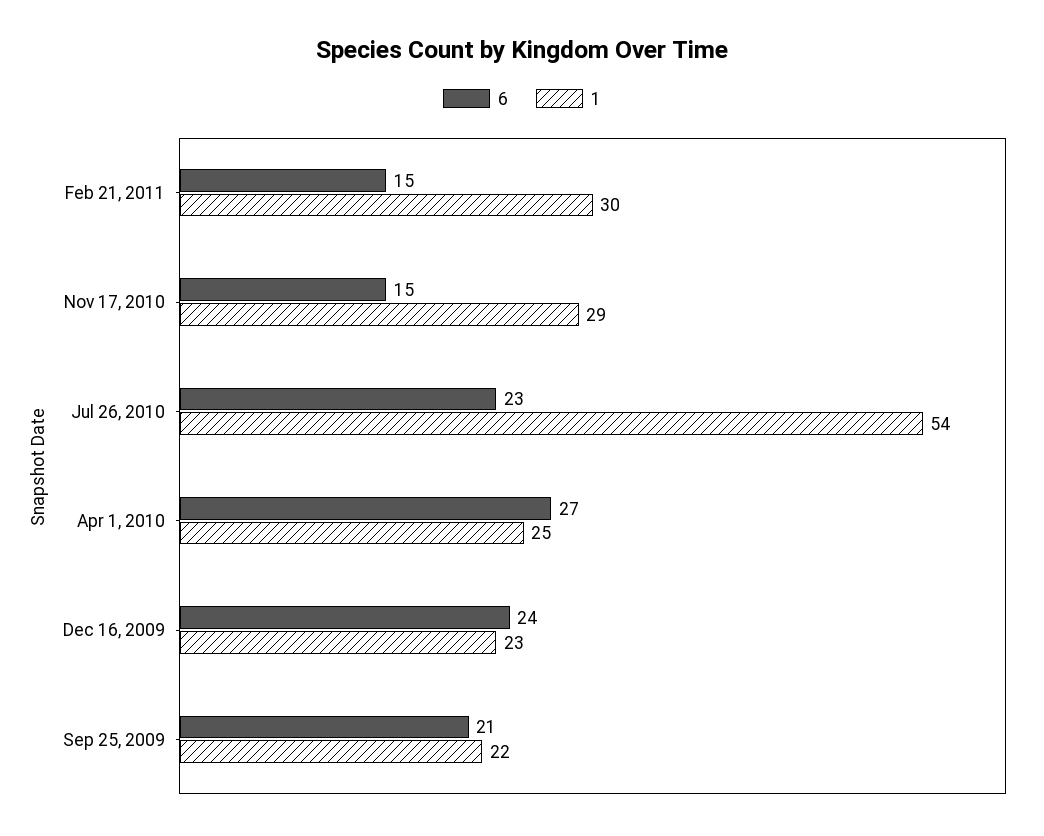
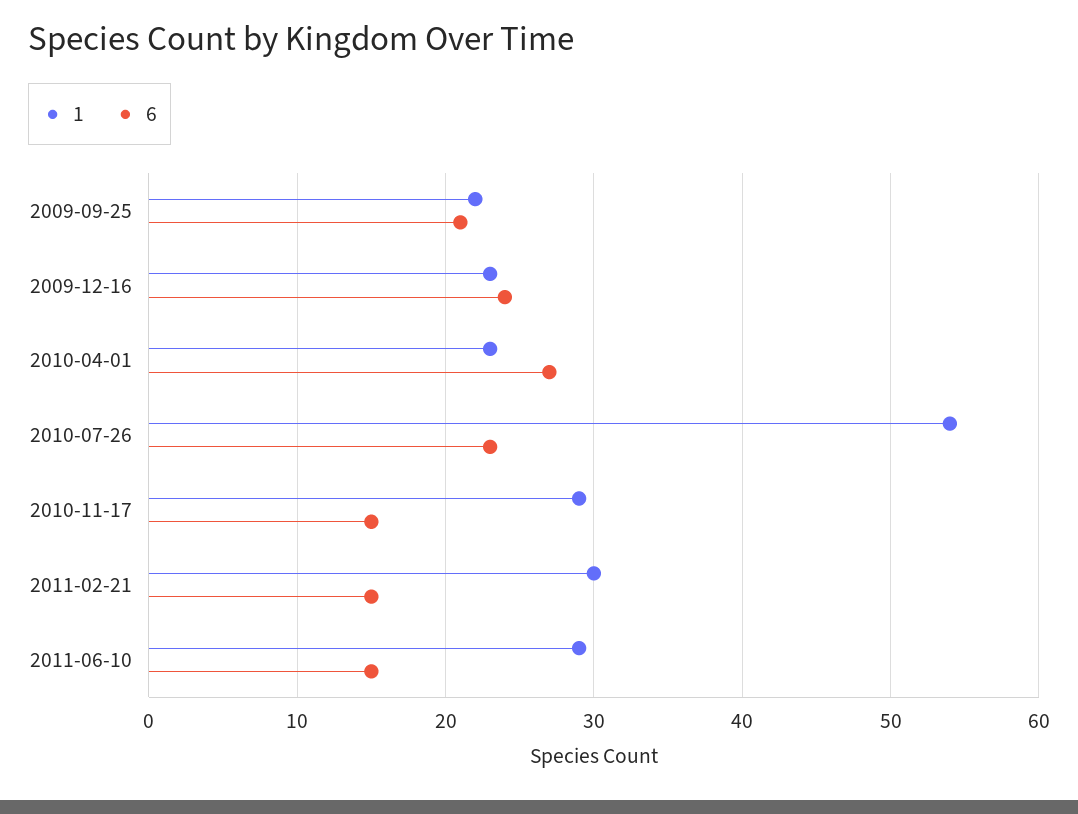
1, Apr 1, 2010: 25 -> 23
1, 2011-06-10: none -> 29
6, 2011-06-10: none -> 15

